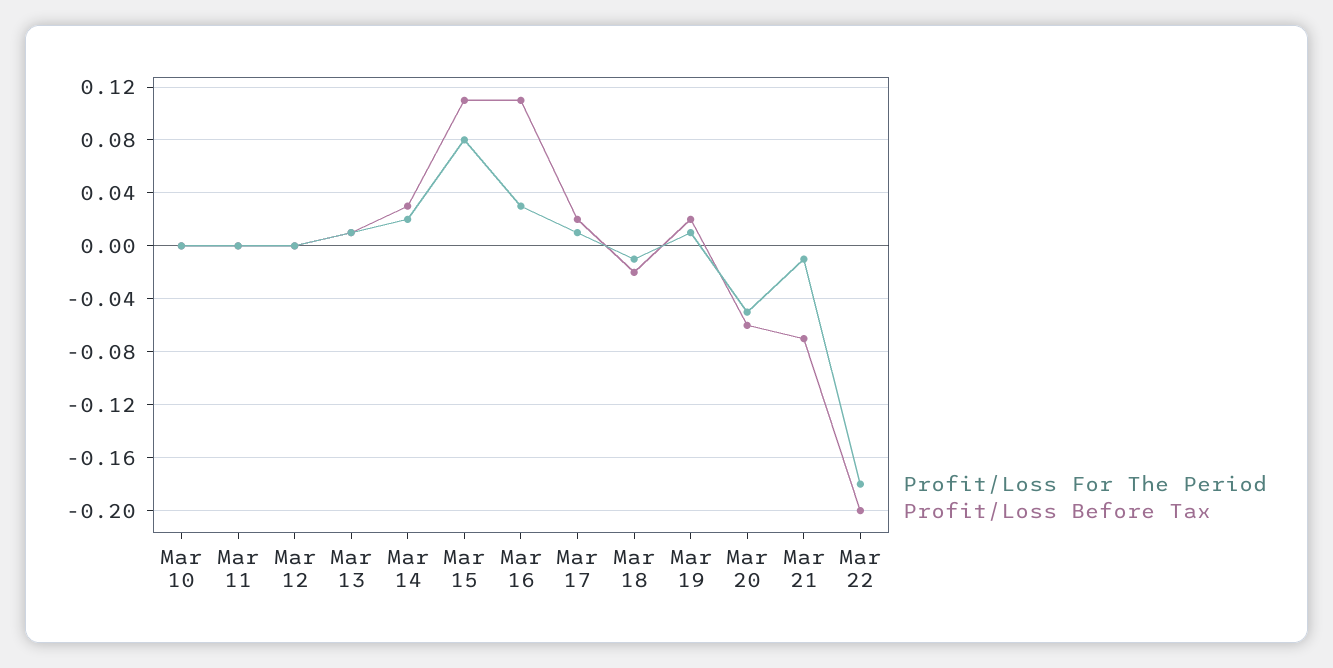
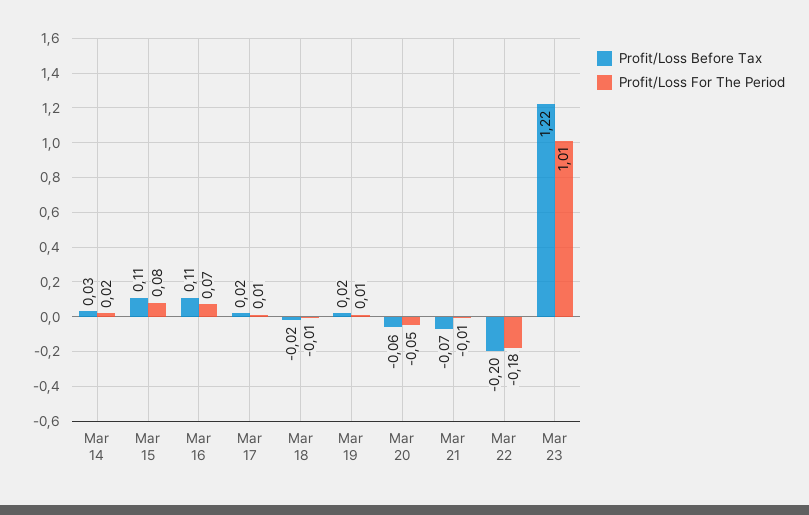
Profit/Loss For The Period, Mar 10: 0 -> none
Profit/Loss Before Tax, Mar 10: 0 -> none
Profit/Loss For The Period, Mar 11: 0 -> none
Profit/Loss Before Tax, Mar 11: 0 -> none
Profit/Loss For The Period, Mar 12: 0 -> none
Profit/Loss Before Tax, Mar 12: 0 -> none
Profit/Loss For The Period, Mar 13: 0.01 -> none
Profit/Loss Before Tax, Mar 13: 0.01 -> none
Profit/Loss For The Period, Mar 16: 0.03 -> 0.07
Profit/Loss Before Tax, Mar 23: none -> 1.22
Profit/Loss For The Period, Mar 23: none -> 1.01

